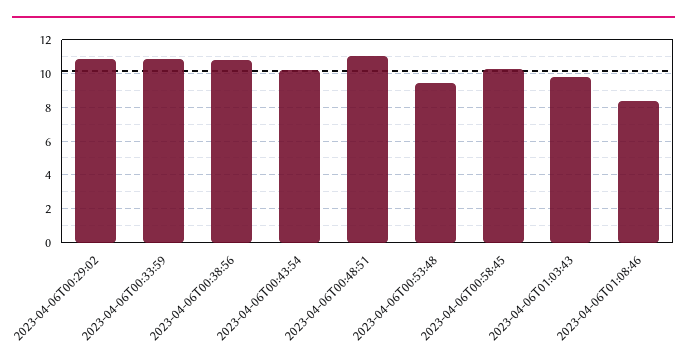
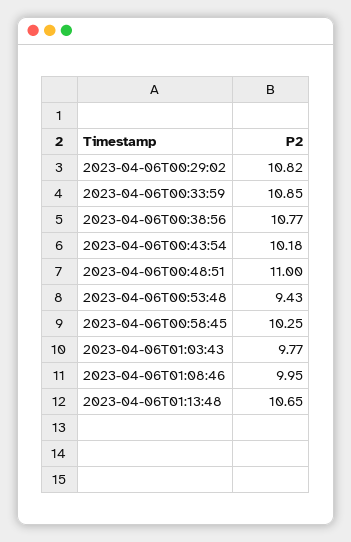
2023-04-06T01:08:46: 8.5 -> 9.95
2023-04-06T01:13:48: none -> 10.65

